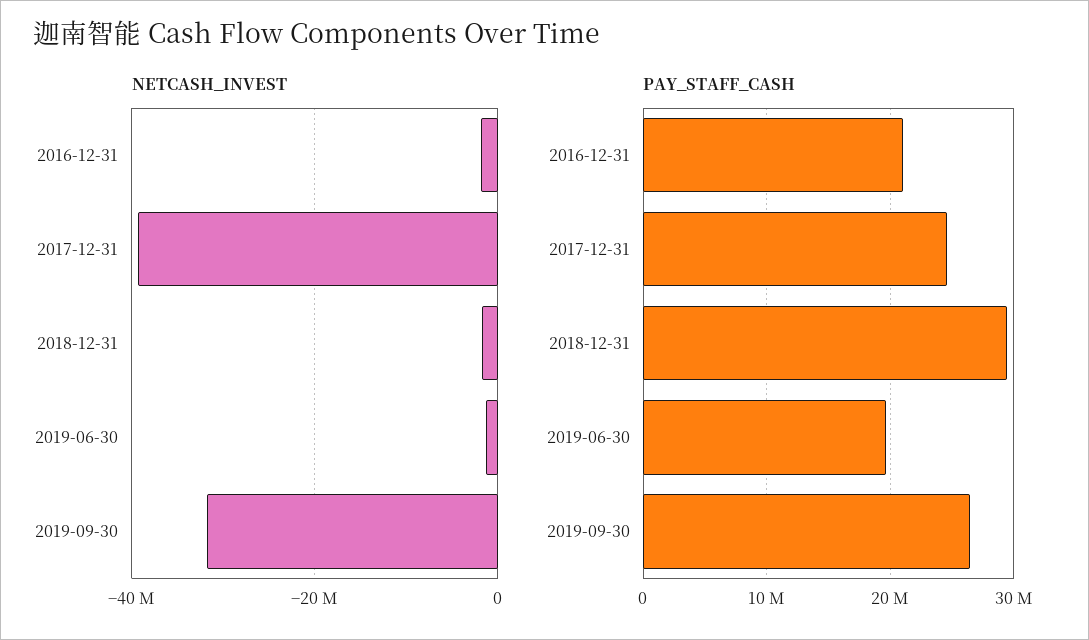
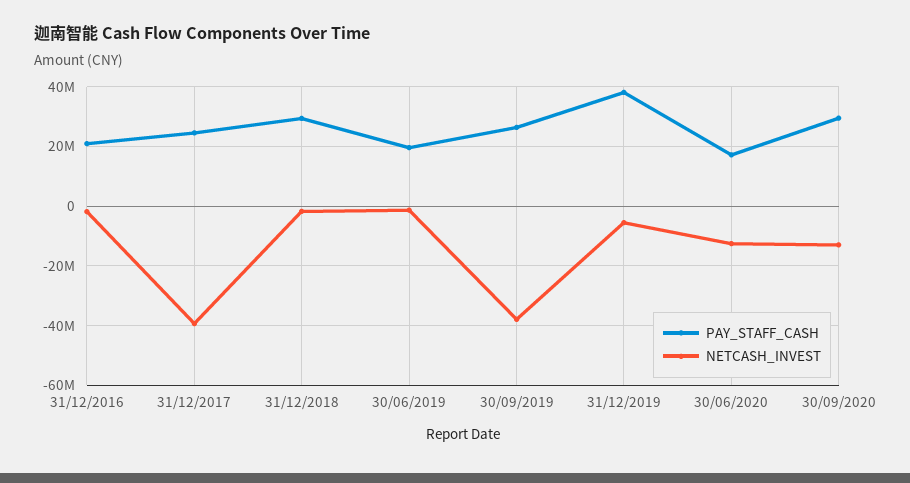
NETCASH_INVEST, 2019-09-30: -32000000 -> -37500000
PAY_STAFF_CASH, 31/12/2019: none -> 37500000
NETCASH_INVEST, 31/12/2019: none -> -5000000
PAY_STAFF_CASH, 30/06/2020: none -> 17500000
NETCASH_INVEST, 30/06/2020: none -> -12500000
PAY_STAFF_CASH, 30/09/2020: none -> 30000000
NETCASH_INVEST, 30/09/2020: none -> -12500000

